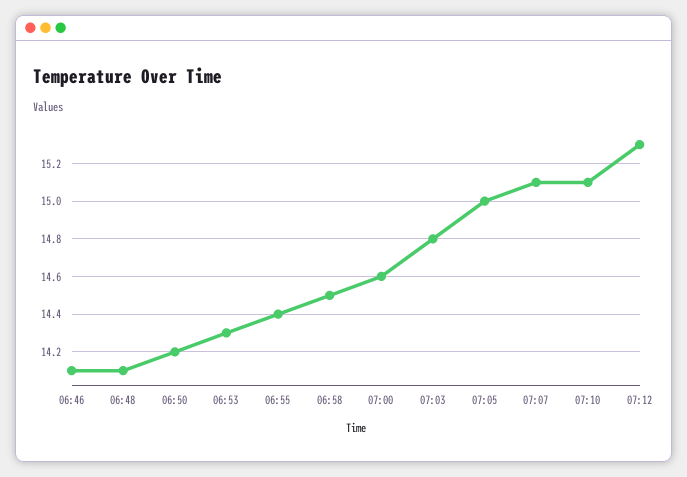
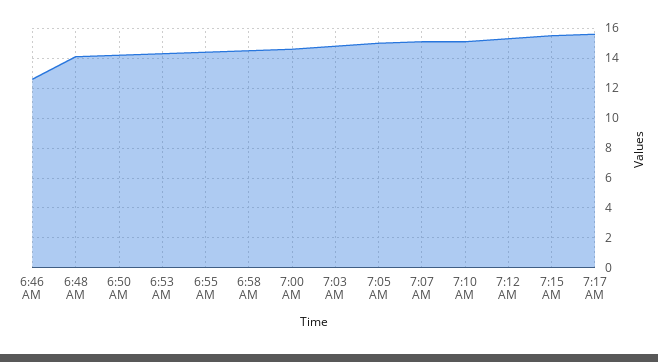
06:46: 14.1 -> 12.5
7:15 AM: none -> 15.5
7:17 AM: none -> 15.5

